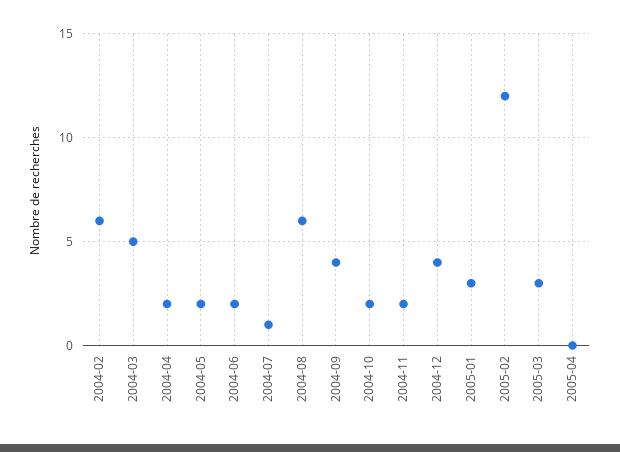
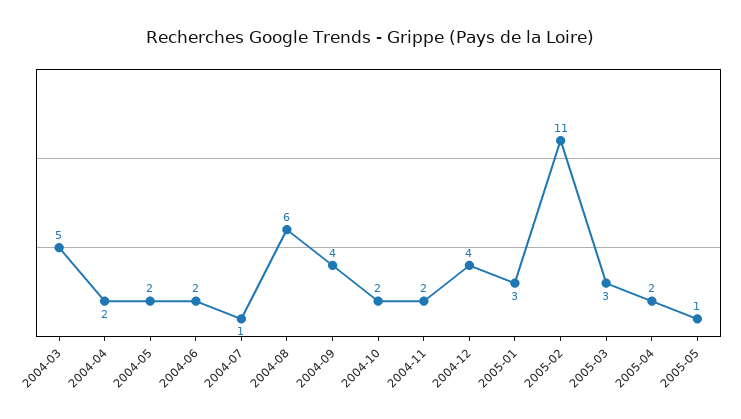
2004-02: 6 -> none
2005-02: 12 -> 11
2005-04: 0 -> 2
2005-05: none -> 1

